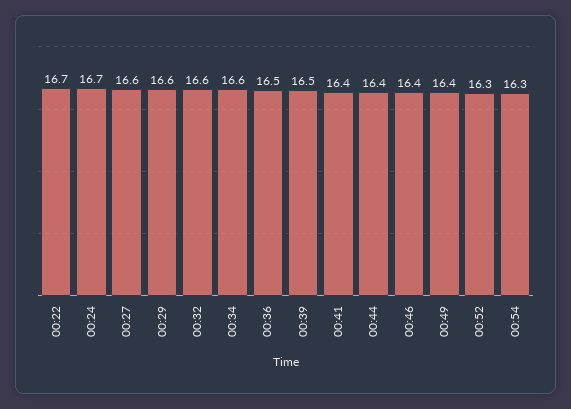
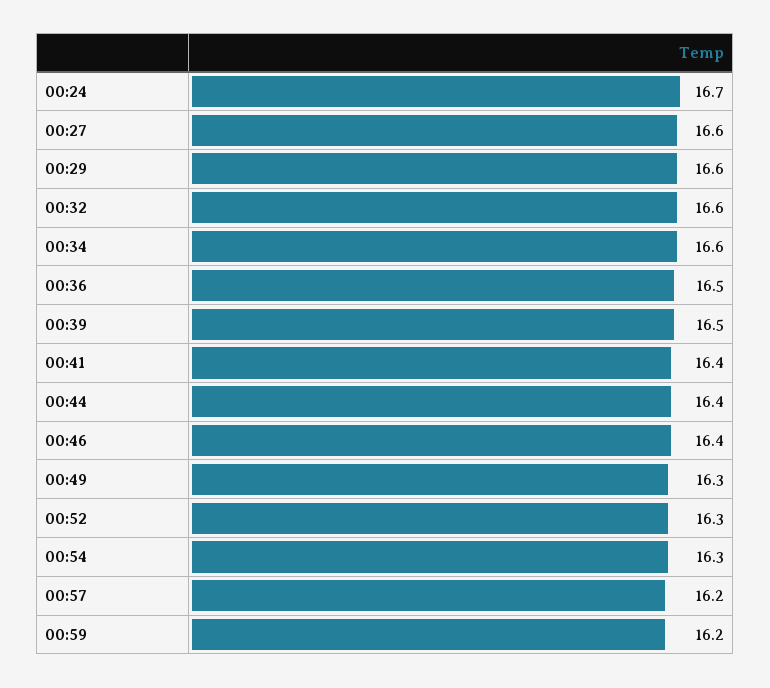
00:22: 16.7 -> none
00:49: 16.4 -> 16.3
00:57: none -> 16.2
00:59: none -> 16.2

